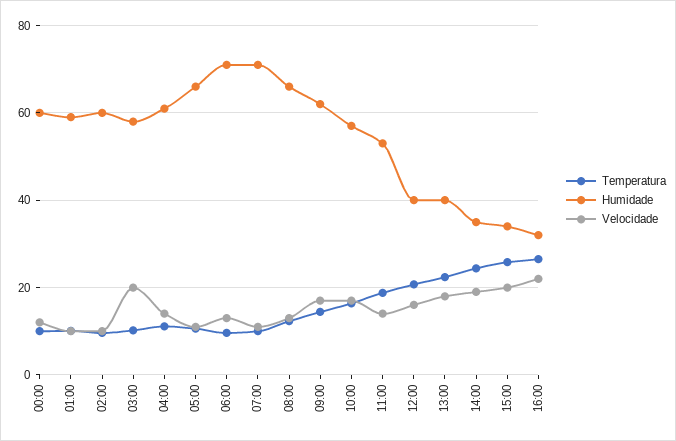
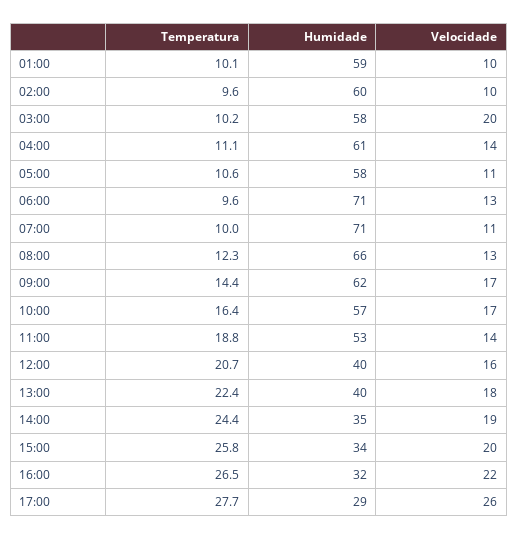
Temperatura, 00:00: 10 -> none
Humidade, 00:00: 60 -> none
Velocidade, 00:00: 12 -> none
Humidade, 05:00: 66 -> 58
Temperatura, 17:00: none -> 27.7
Humidade, 17:00: none -> 29
Velocidade, 17:00: none -> 26

